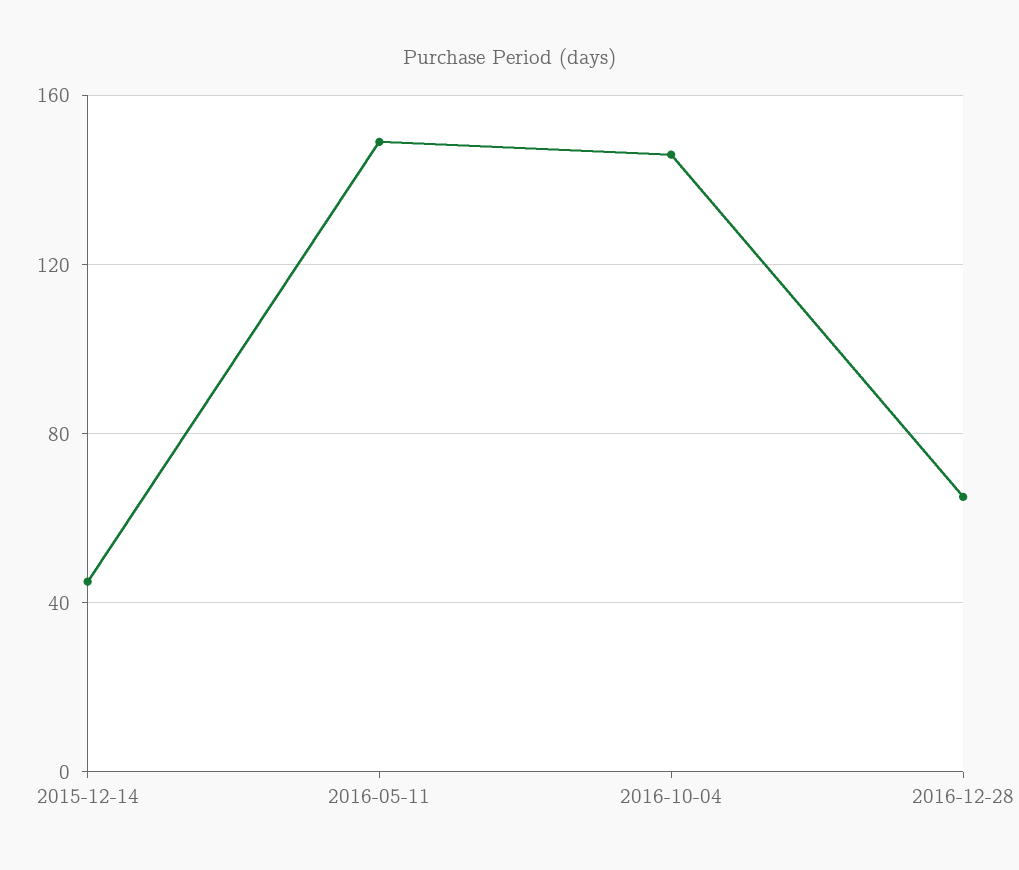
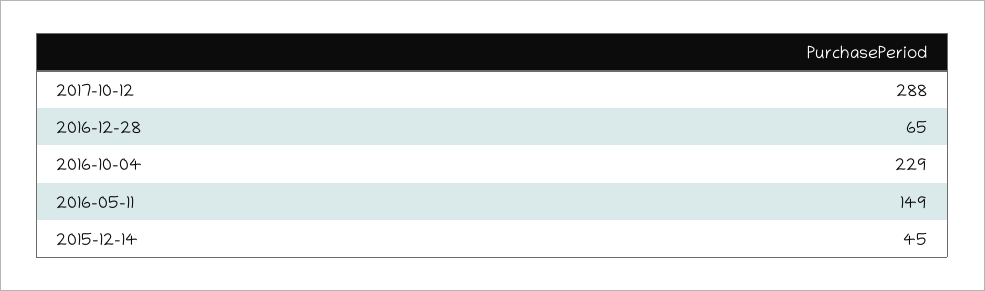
2016-10-04: 145 -> 229
2017-10-12: none -> 288

